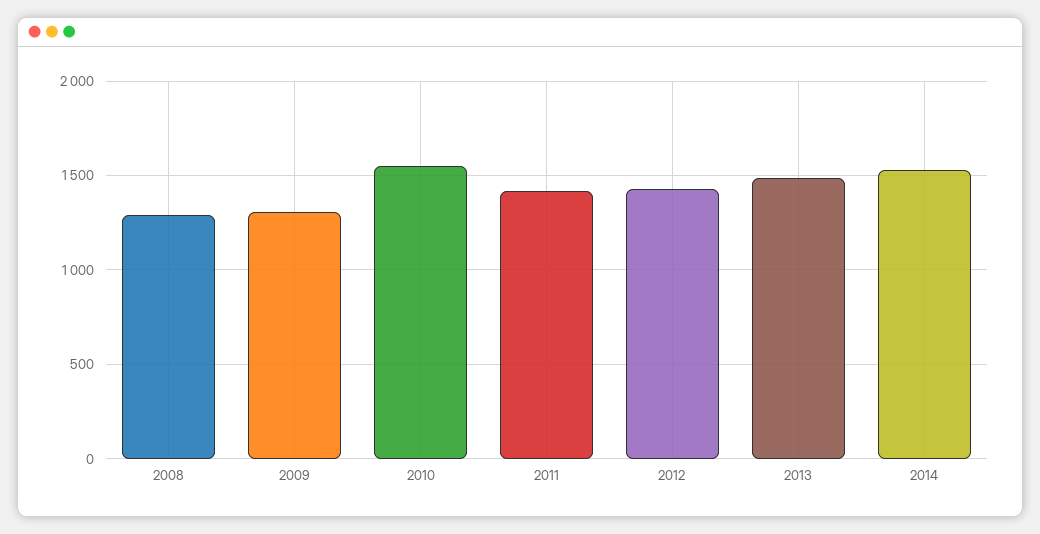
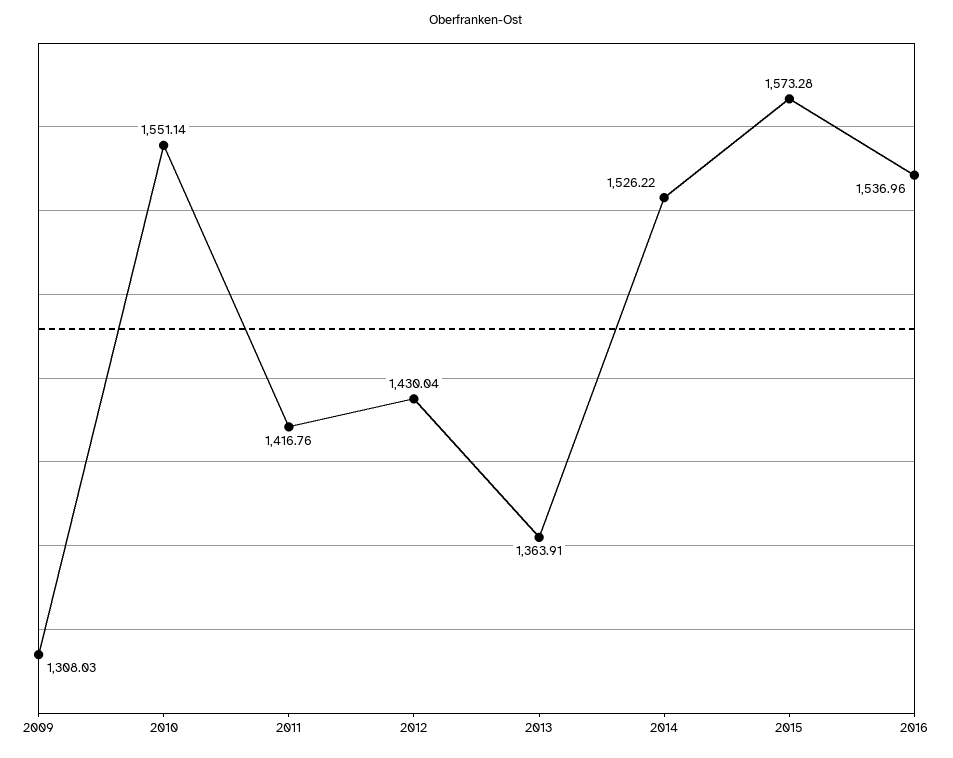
2008: 1300 -> none
2013: 1500 -> 1363.91
2015: none -> 1573.28
2016: none -> 1536.96

